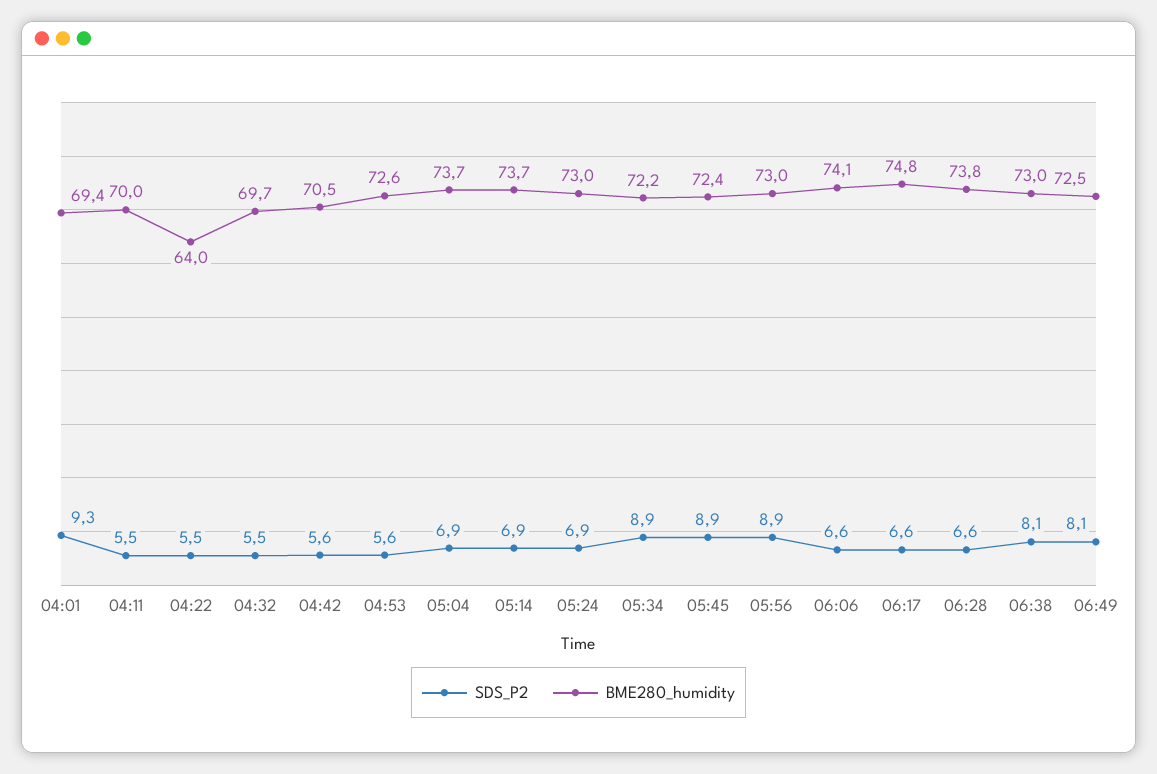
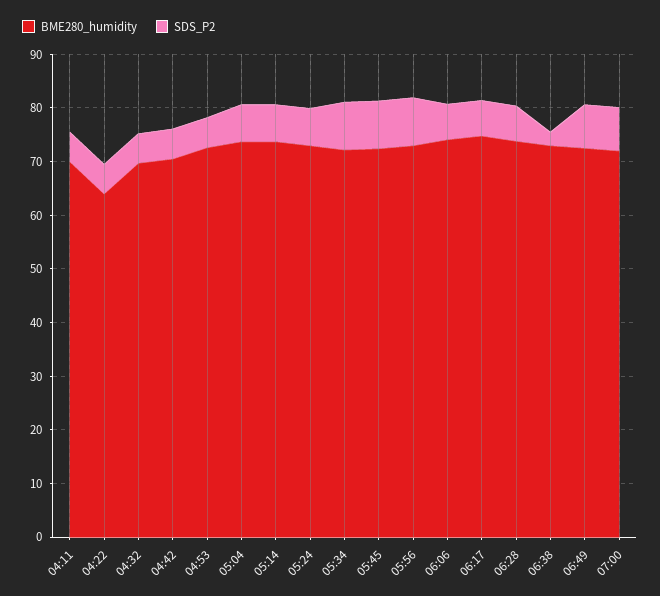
SDS_P2, 04:01: 9.3 -> none
BME280_humidity, 04:01: 69.4 -> none
SDS_P2, 06:38: 8.1 -> 2
BME280_humidity, 07:00: none -> 72
SDS_P2, 07:00: none -> 8

